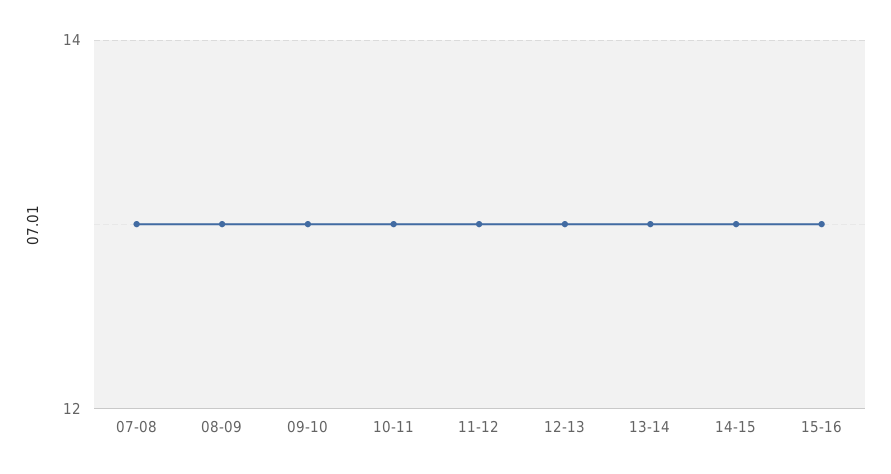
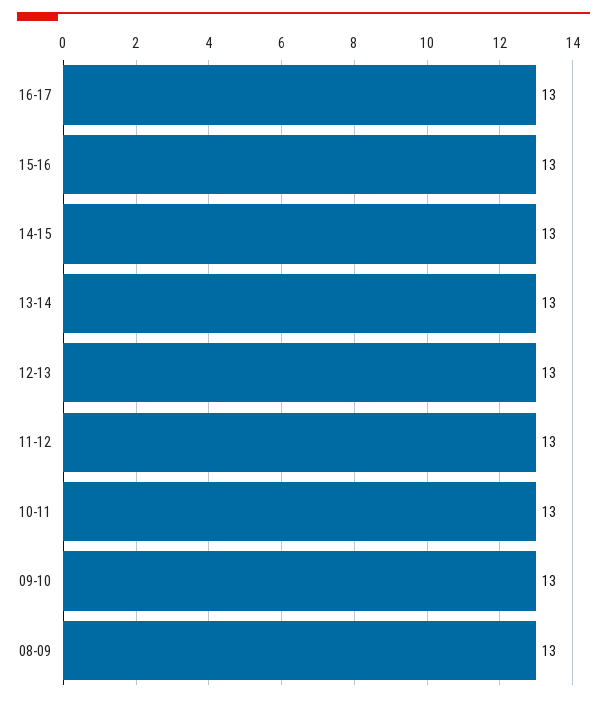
07-08: 13 -> none
16-17: none -> 13

